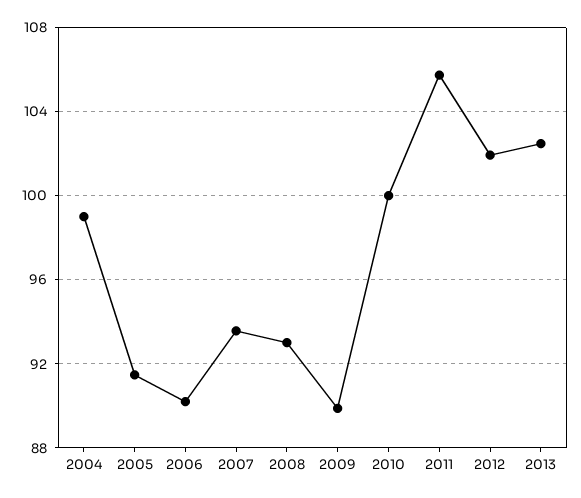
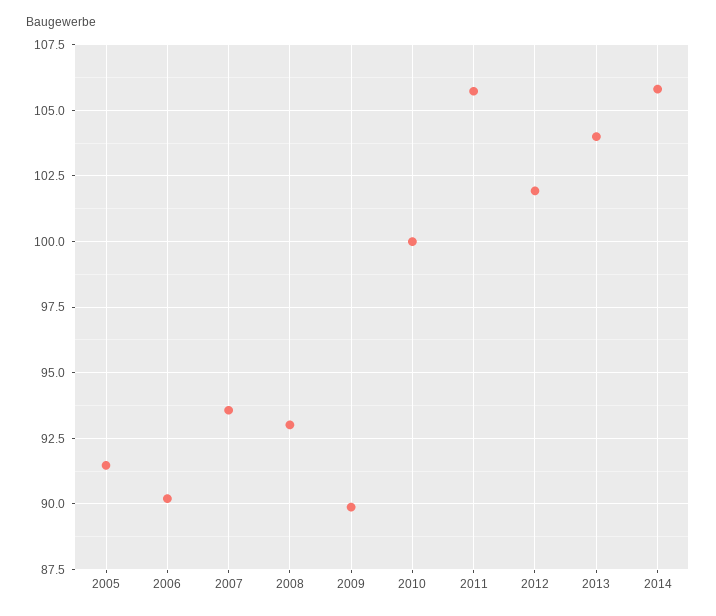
2004: 99 -> none
2013: 102.5 -> 104
2014: none -> 105.75

